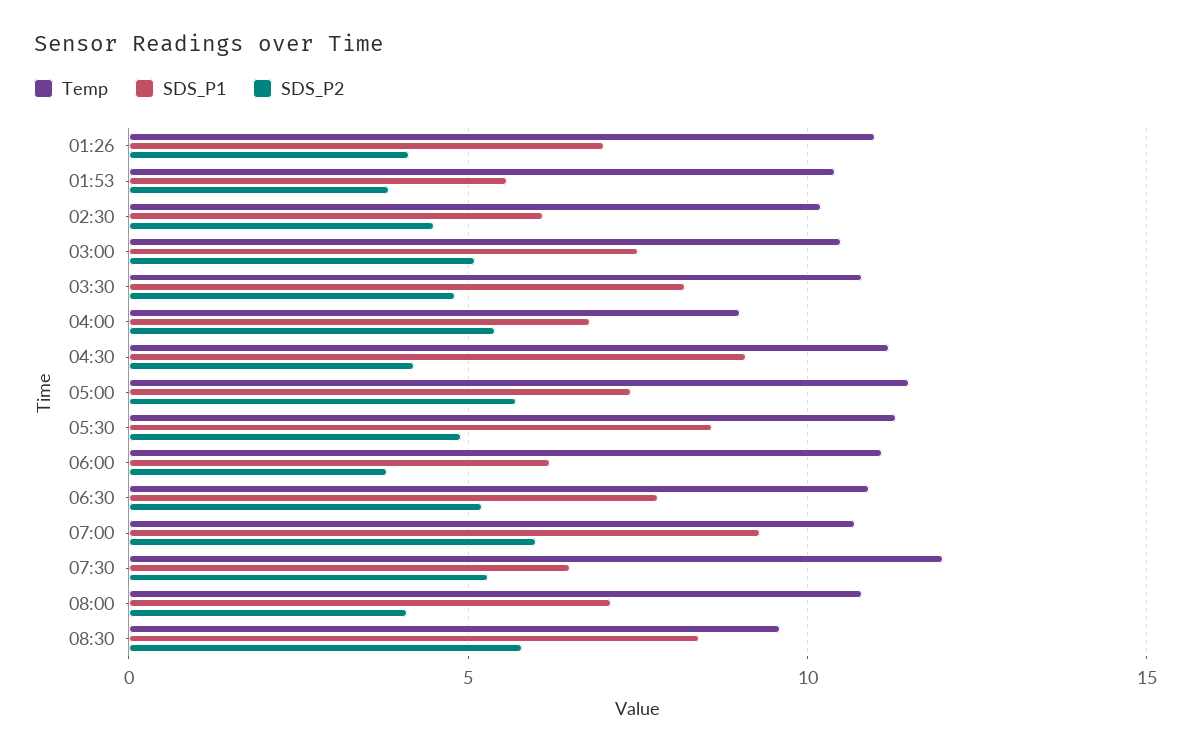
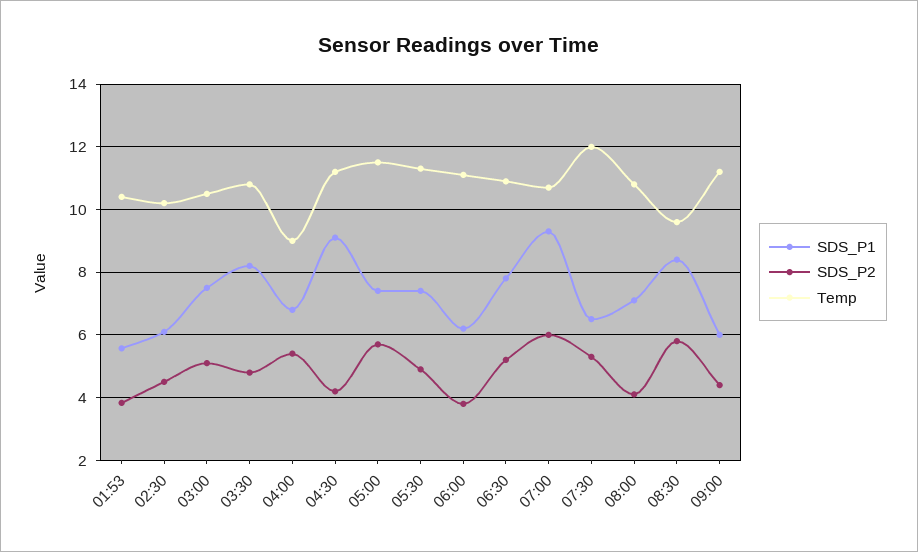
Temp, 01:26: 11 -> none
SDS_P1, 01:26: 7 -> none
SDS_P2, 01:26: 4 -> none
SDS_P1, 05:30: 8.5 -> 7.4
SDS_P1, 09:00: none -> 6
SDS_P2, 09:00: none -> 4.4
Temp, 09:00: none -> 11.2

